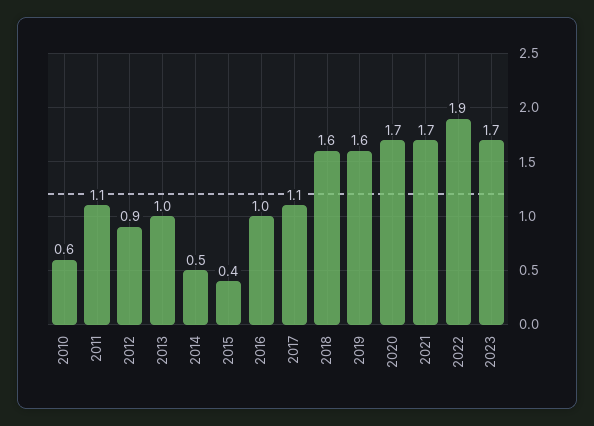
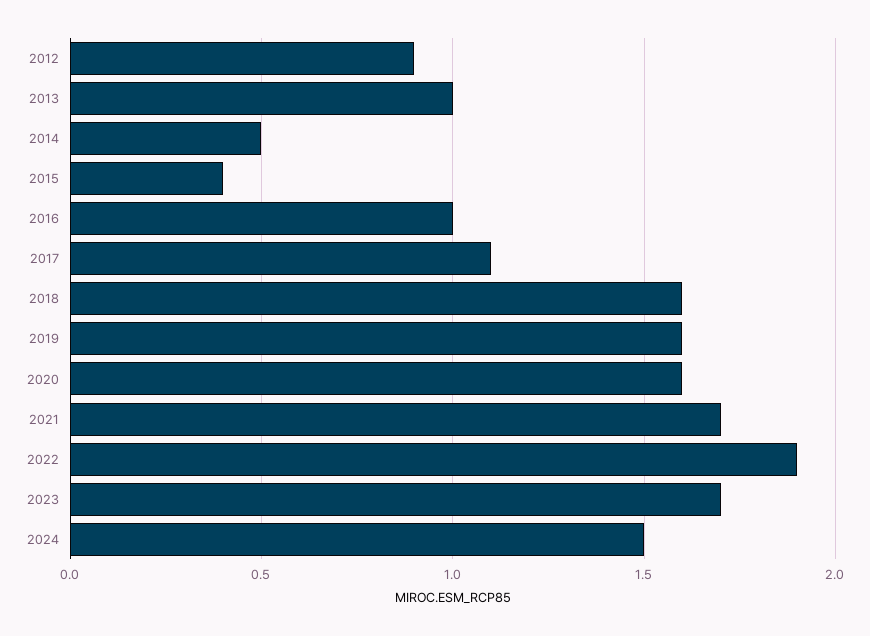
2010: 0.6 -> none
2011: 1.1 -> none
2020: 1.7 -> 1.6
2024: none -> 1.5

